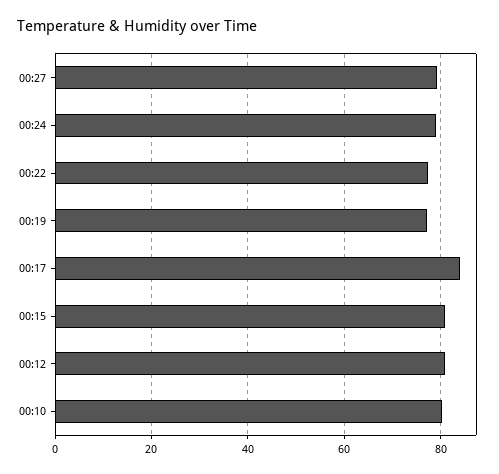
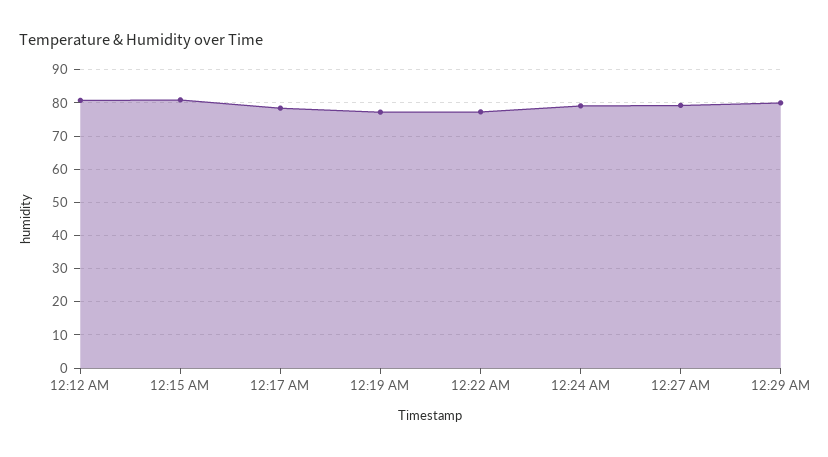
00:17: 84 -> 78
00:10: 80 -> none
12:29 AM: none -> 80

